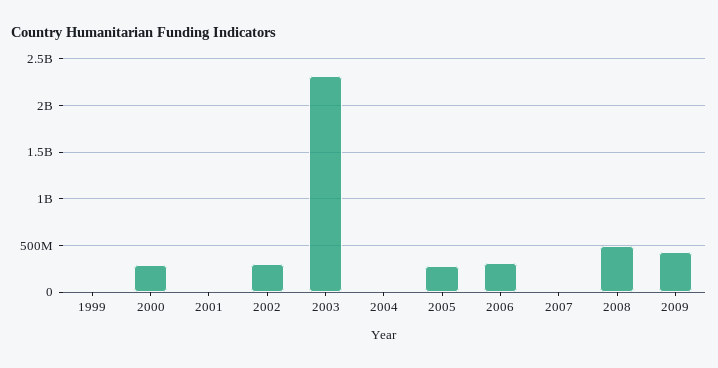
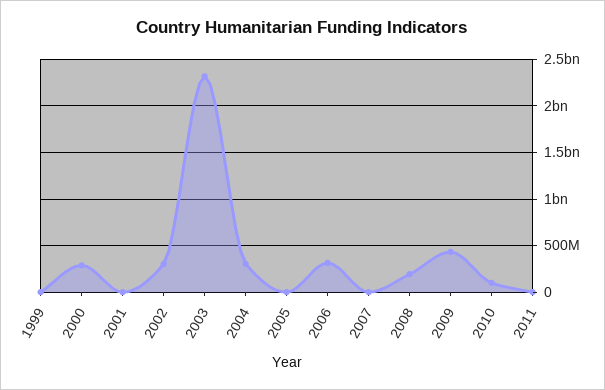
2004: 0 -> 300000000
2005: 300000000 -> 0
2008: 500000000 -> 200000000
2010: none -> 100000000
2011: none -> 0

